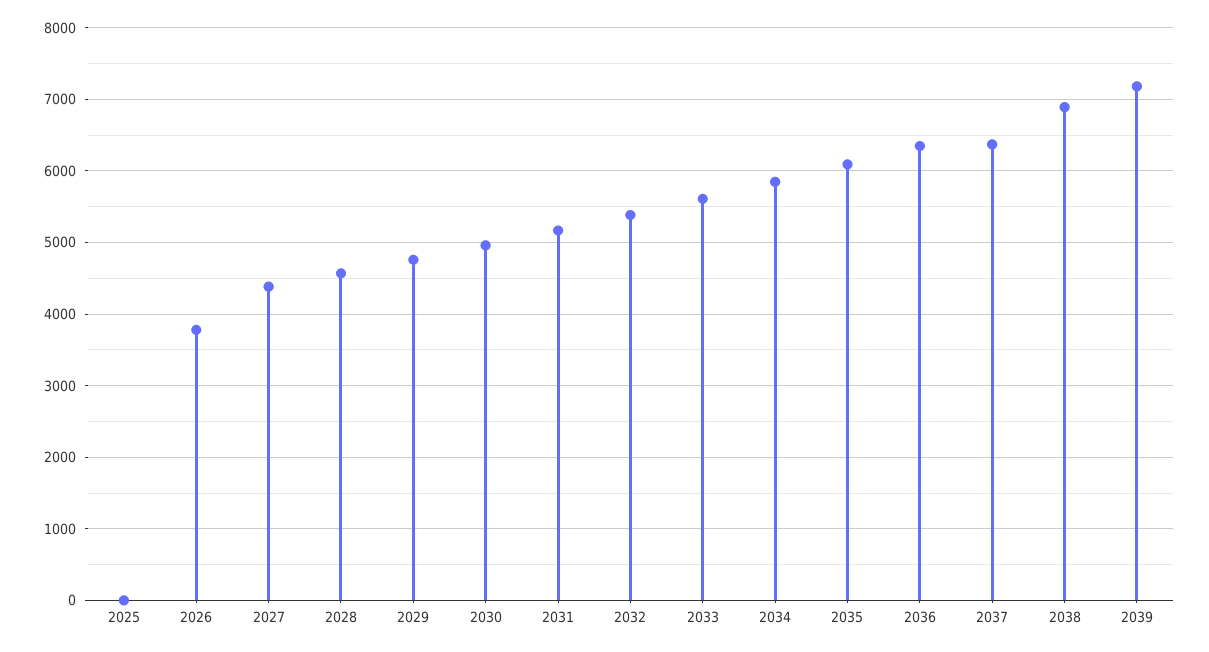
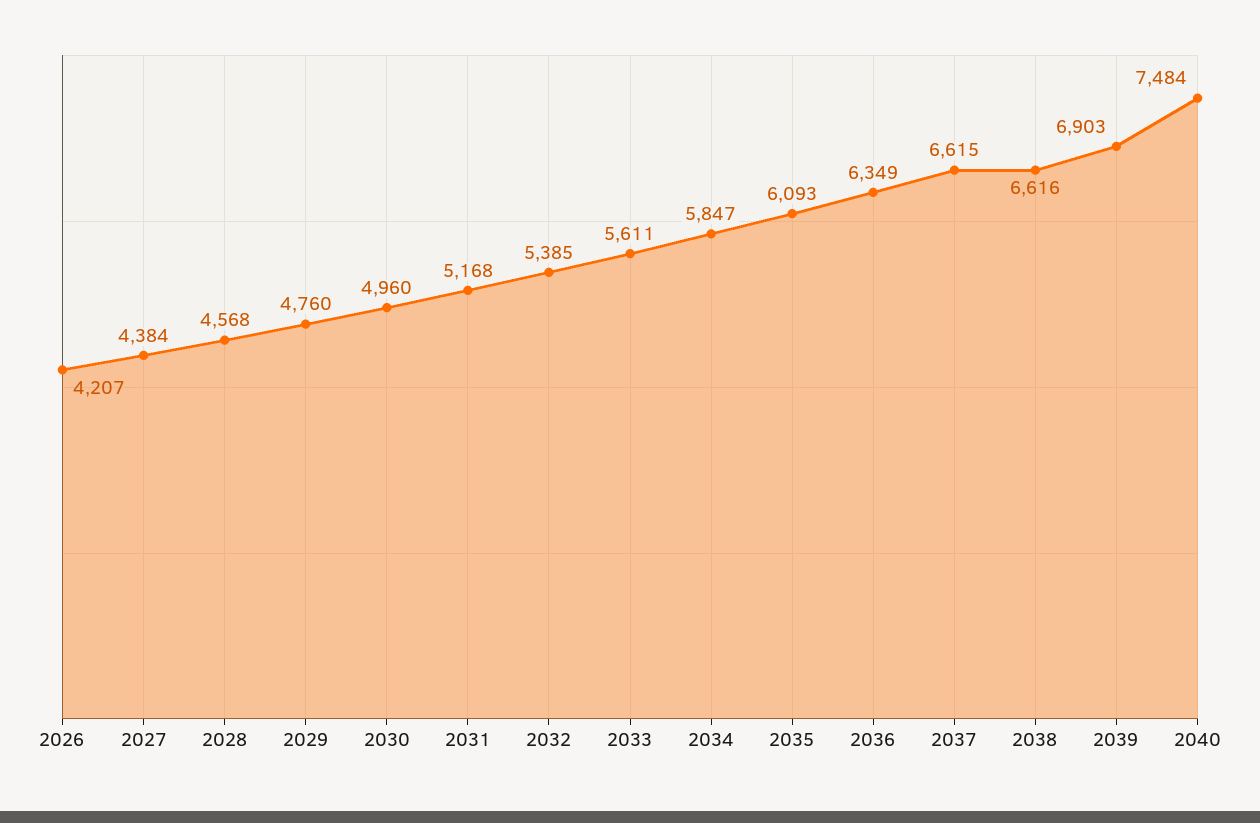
2025: 0 -> none
2026: 3800 -> 4207
2037: 6400 -> 6615
2038: 6900 -> 6616
2039: 7200 -> 6903
2040: none -> 7484

